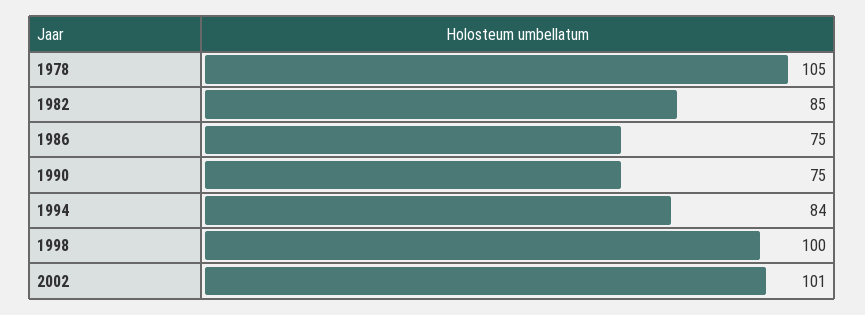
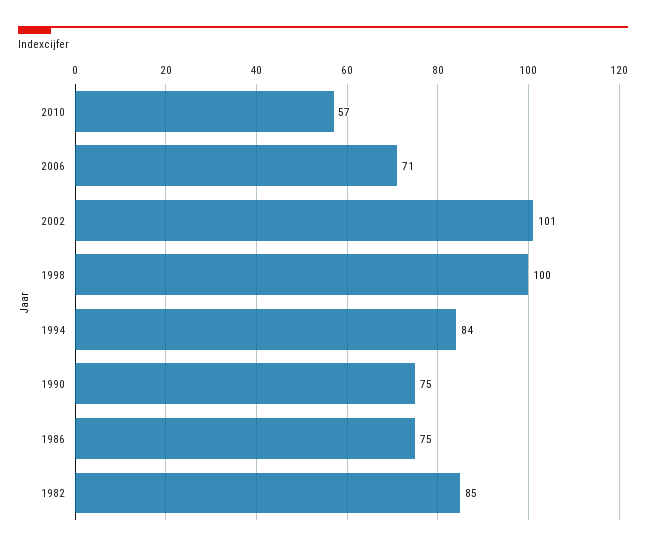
1978: 105 -> none
2010: none -> 57
2006: none -> 71

